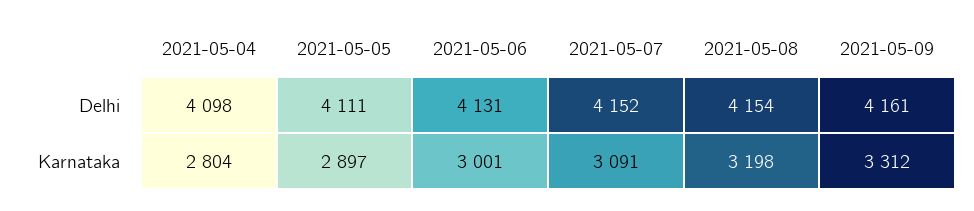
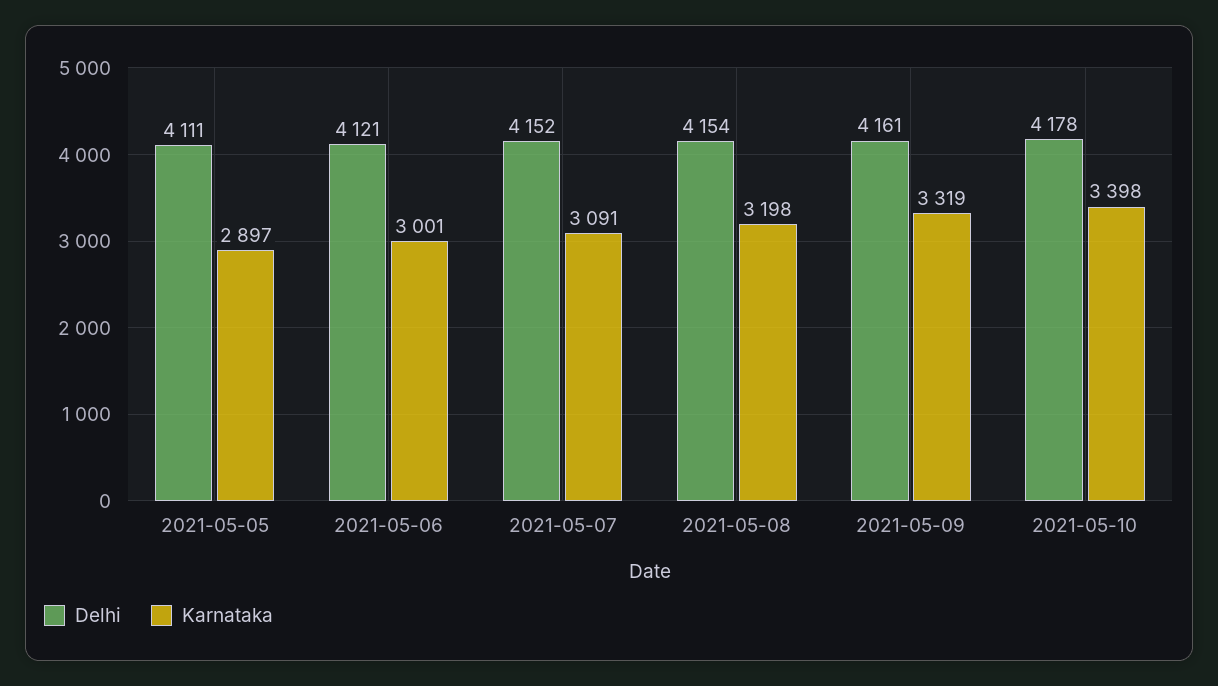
Delhi, 2021-05-04: 4098 -> none
Delhi, 2021-05-06: 4131 -> 4121
Karnataka, 2021-05-04: 2804 -> none
Karnataka, 2021-05-09: 3312 -> 3319
Delhi, 2021-05-10: none -> 4178
Karnataka, 2021-05-10: none -> 3398

